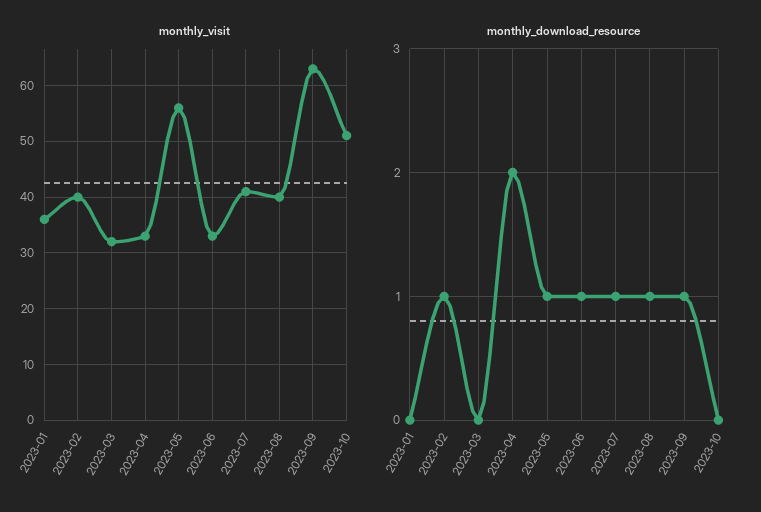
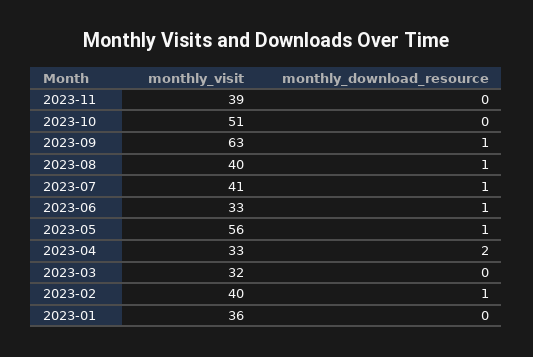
monthly_visit, 2023-11: none -> 39
monthly_download_resource, 2023-11: none -> 0

